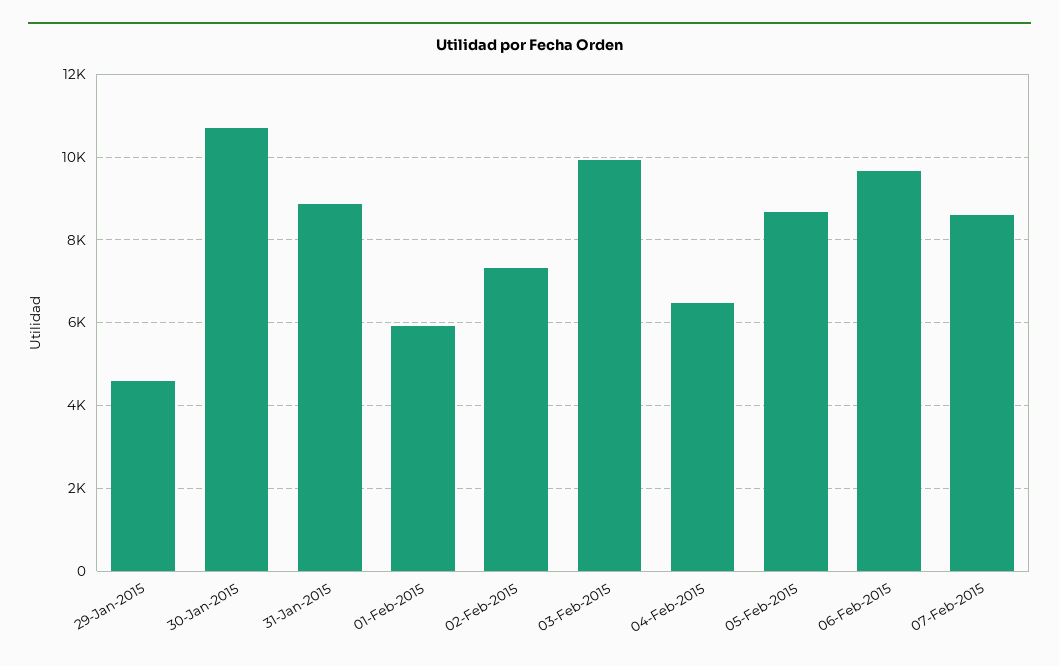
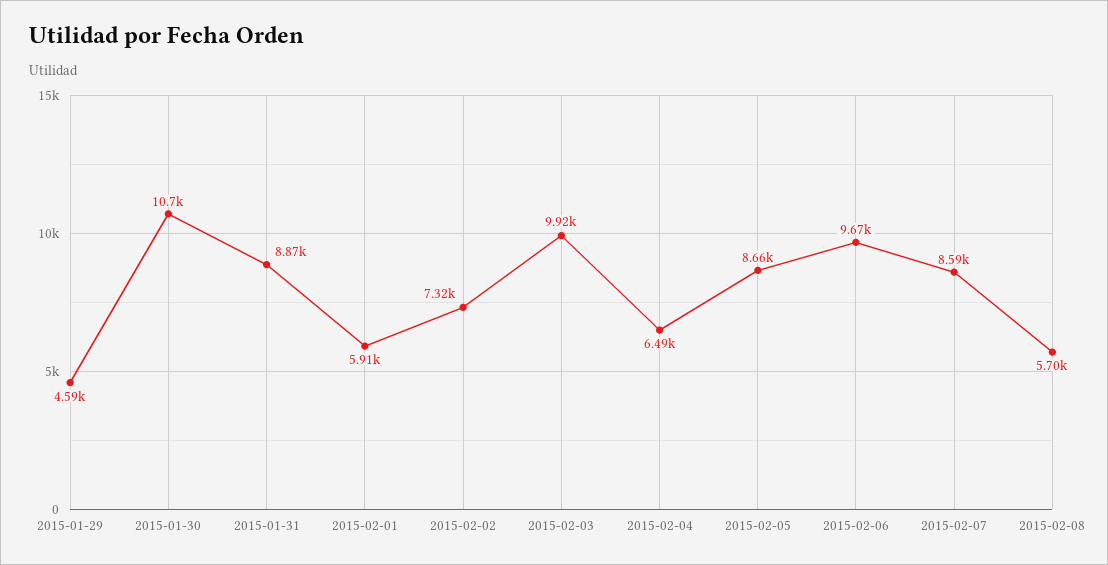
2015-02-08: none -> 5700

